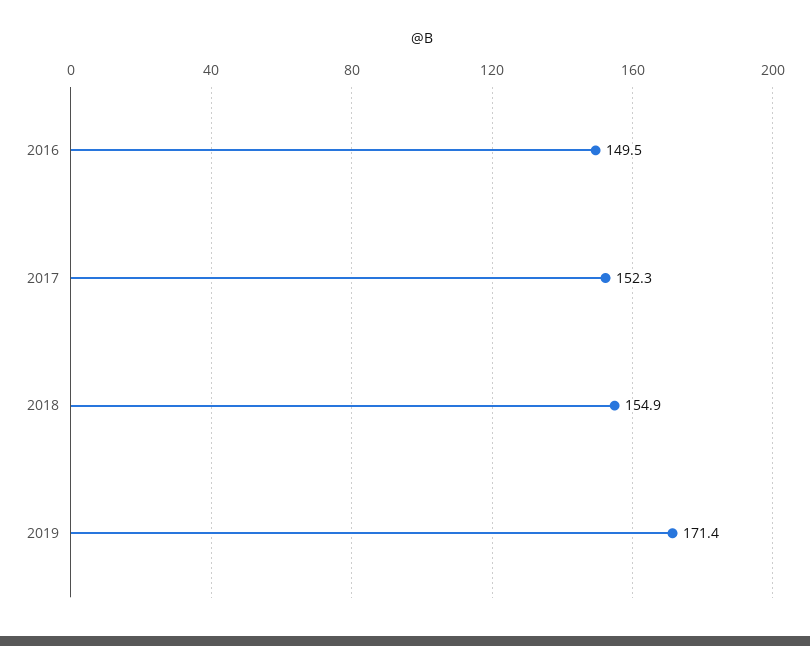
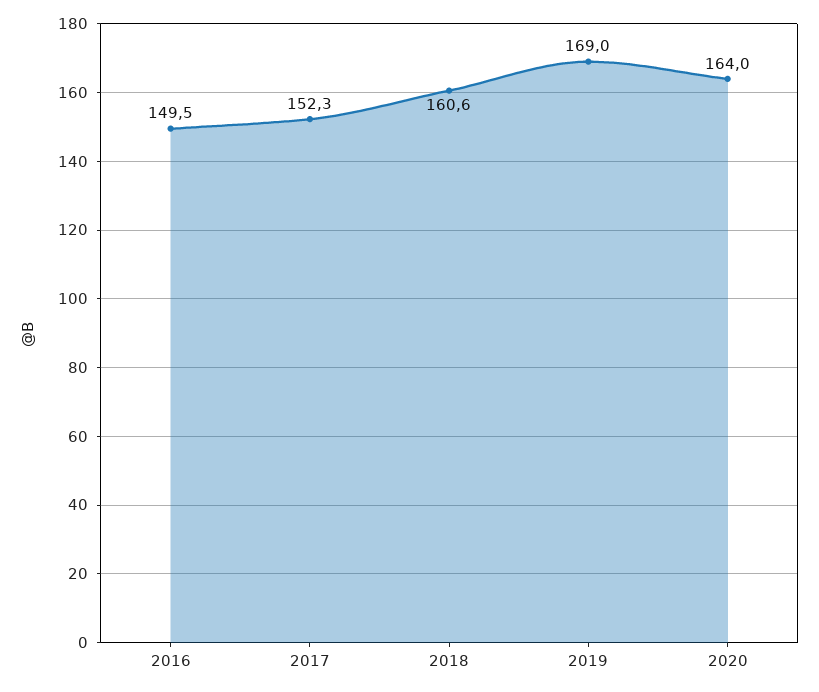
2018: 154.9 -> 160.6
2019: 171.4 -> 169
2020: none -> 164

